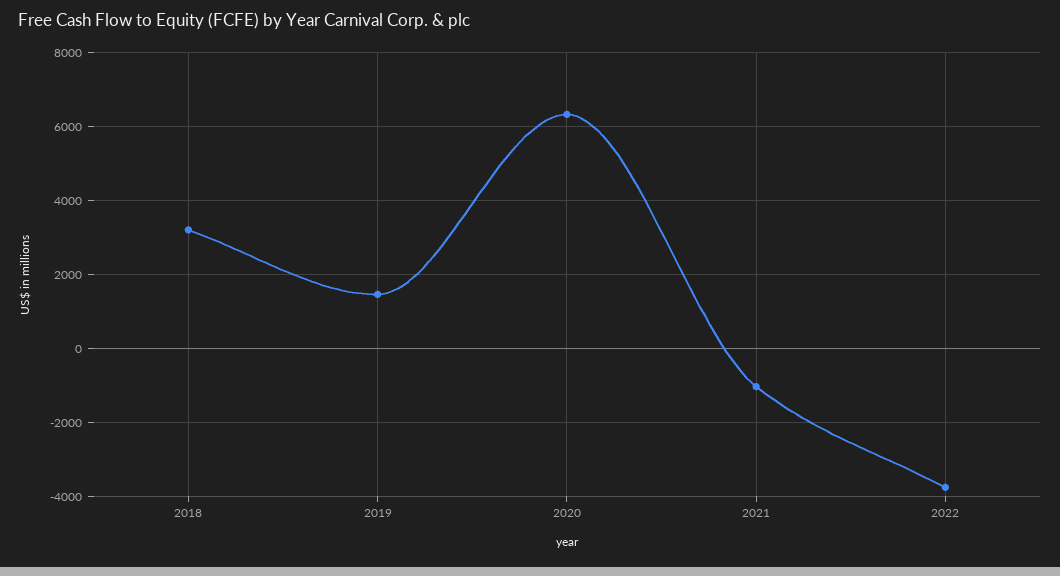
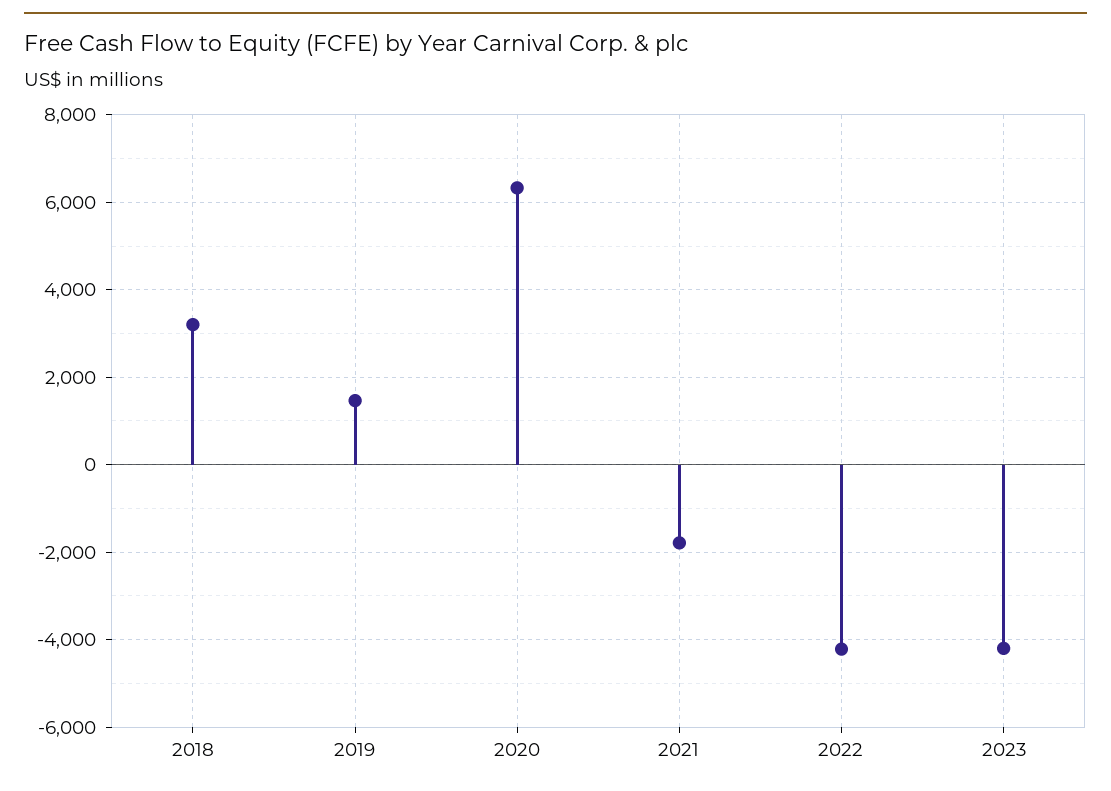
2021: -1000 -> -1800
2022: -3800 -> -4200
2023: none -> -4200

